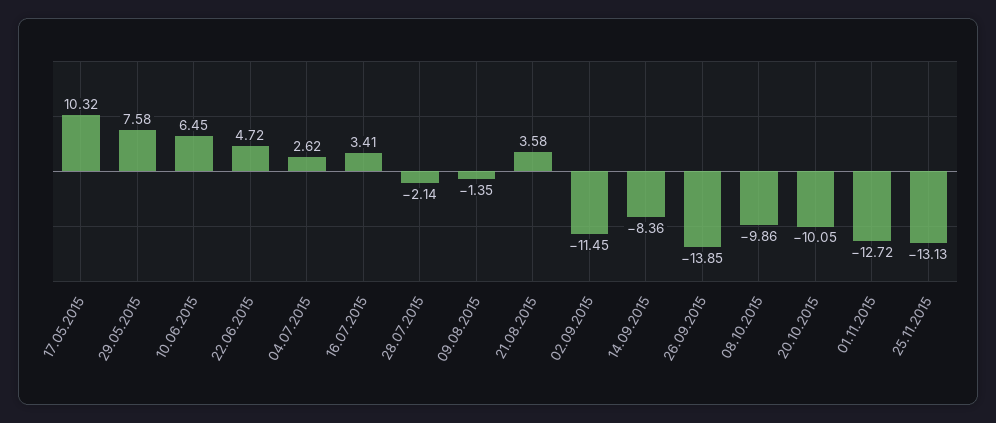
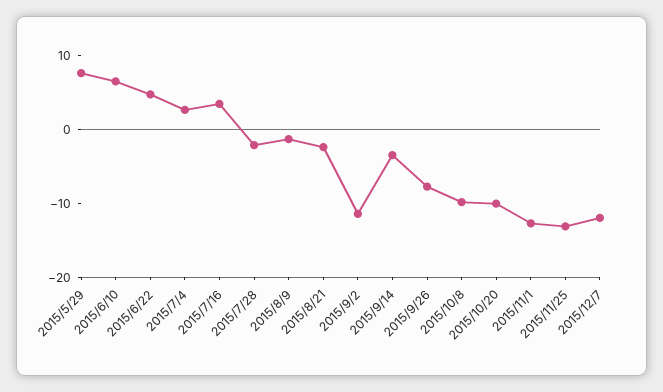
17.05.2015: 10.32 -> none
21.08.2015: 3.58 -> -2
14.09.2015: -8.36 -> -4
26.09.2015: -13.85 -> -8
2015/12/7: none -> -12

